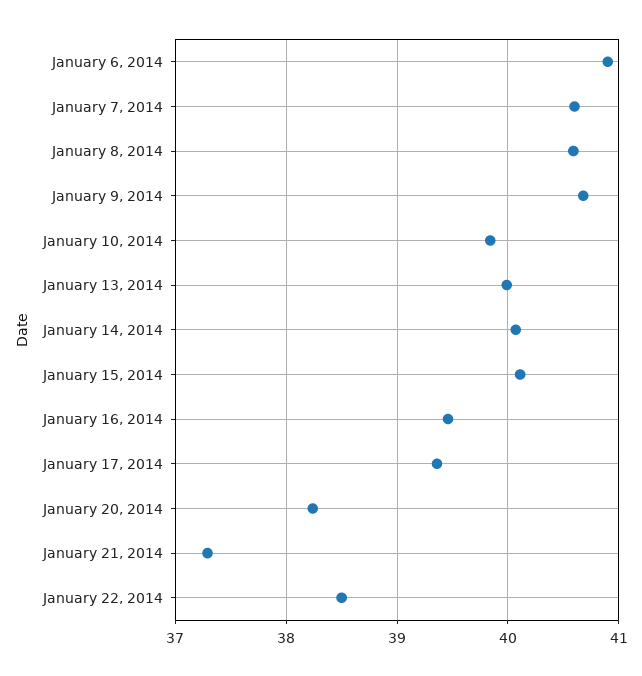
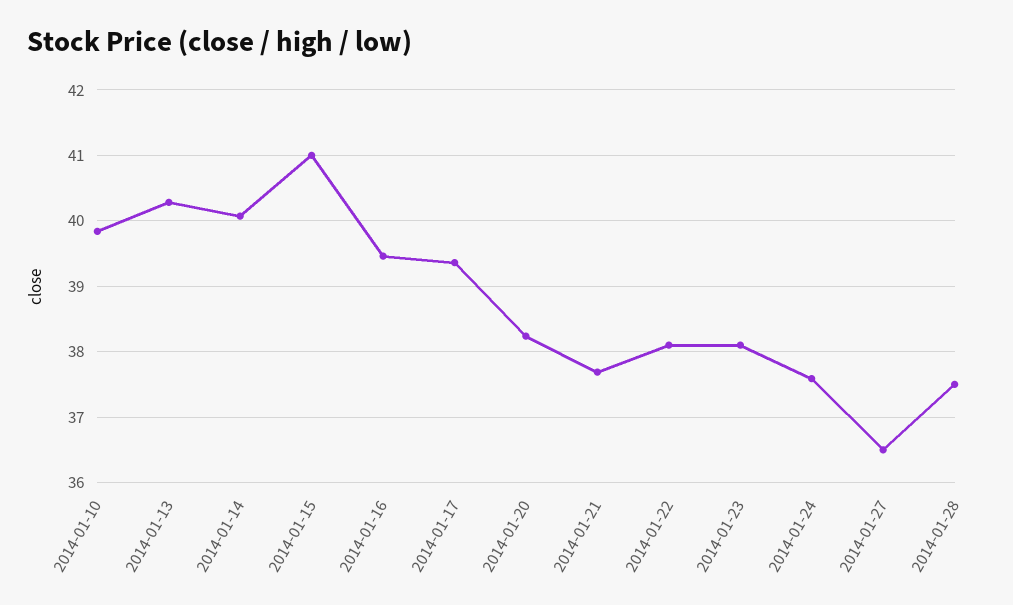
January 6, 2014: 40.9 -> none
January 7, 2014: 40.6 -> none
January 8, 2014: 40.6 -> none
January 9, 2014: 40.7 -> none
January 13, 2014: 40 -> 40.3
January 15, 2014: 40.1 -> 41
January 21, 2014: 37.3 -> 37.7
January 22, 2014: 38.5 -> 38.1
2014-01-23: none -> 38.1
2014-01-24: none -> 37.6
2014-01-27: none -> 36.5
2014-01-28: none -> 37.5

